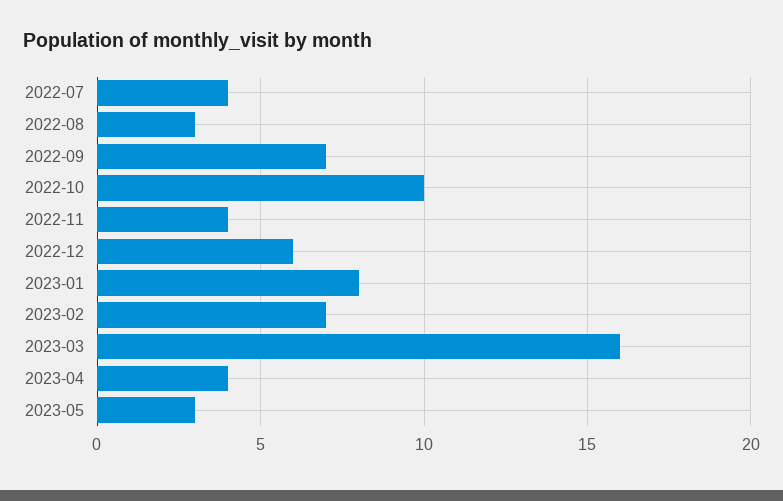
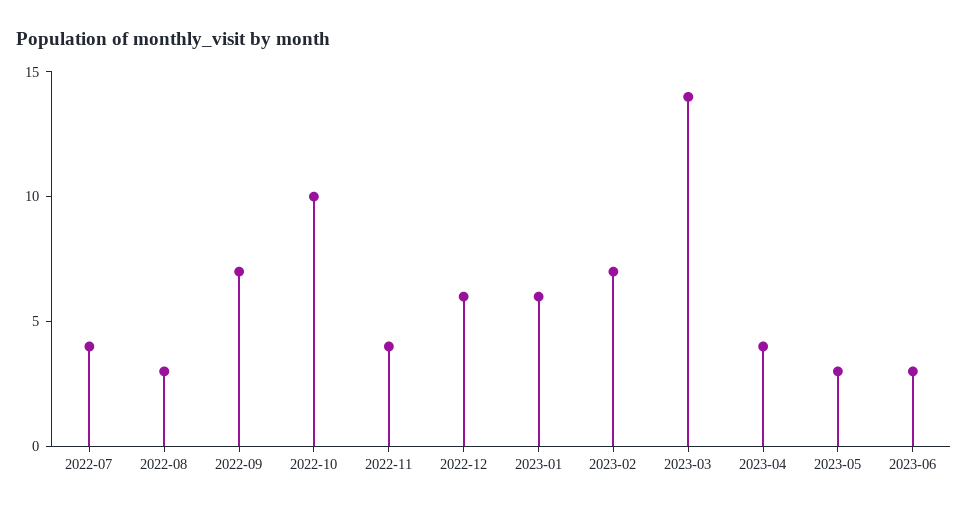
2023-01: 8 -> 6
2023-03: 16 -> 14
2023-06: none -> 3

